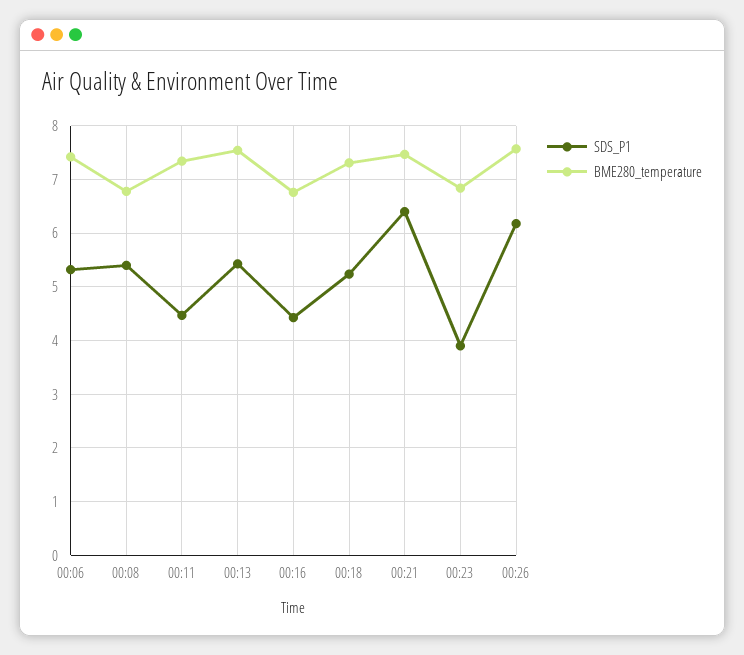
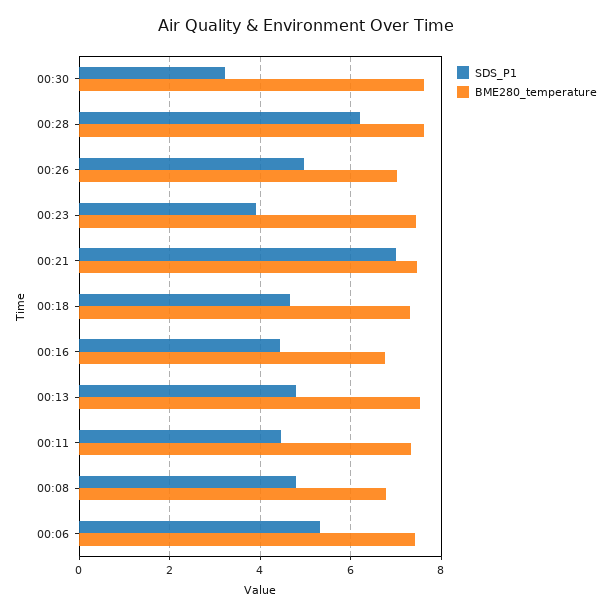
SDS_P1, 00:08: 5.4 -> 4.8
SDS_P1, 00:13: 5.4 -> 4.8
SDS_P1, 00:18: 5.2 -> 4.6
SDS_P1, 00:21: 6.4 -> 7
BME280_temperature, 00:23: 6.8 -> 7.4
SDS_P1, 00:26: 6.2 -> 5
BME280_temperature, 00:26: 7.6 -> 7
SDS_P1, 00:30: none -> 3.2
BME280_temperature, 00:30: none -> 7.6
SDS_P1, 00:28: none -> 6.2
BME280_temperature, 00:28: none -> 7.6

